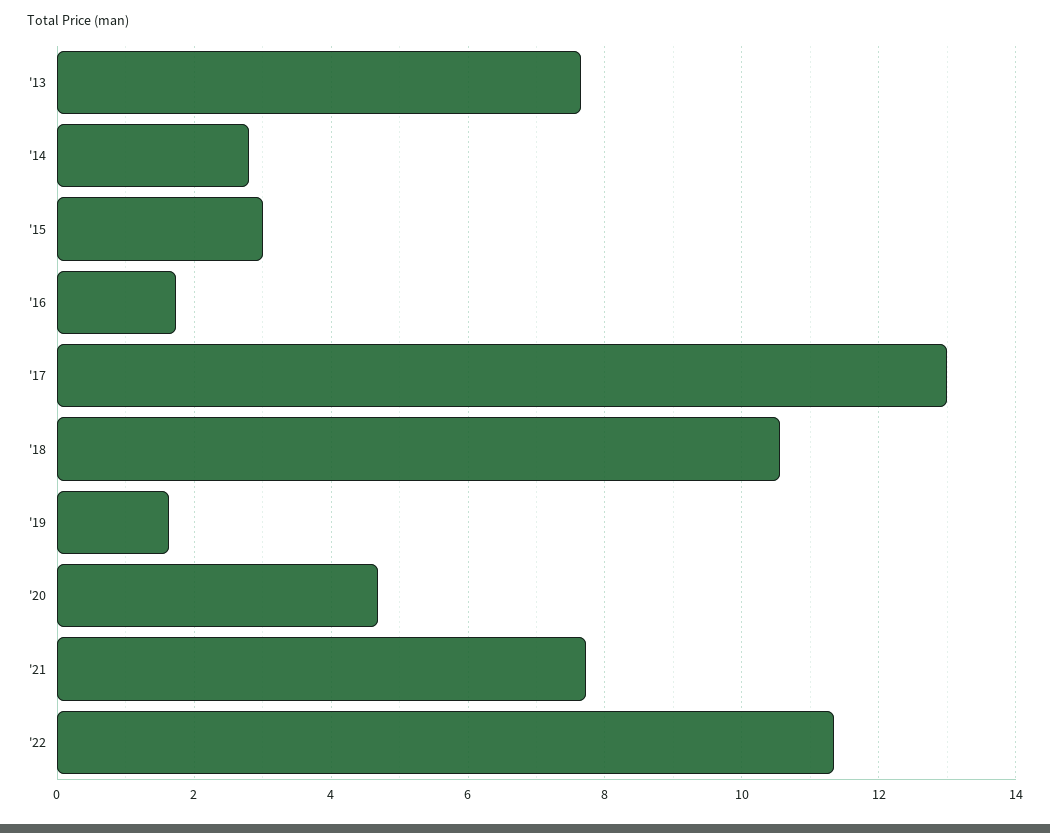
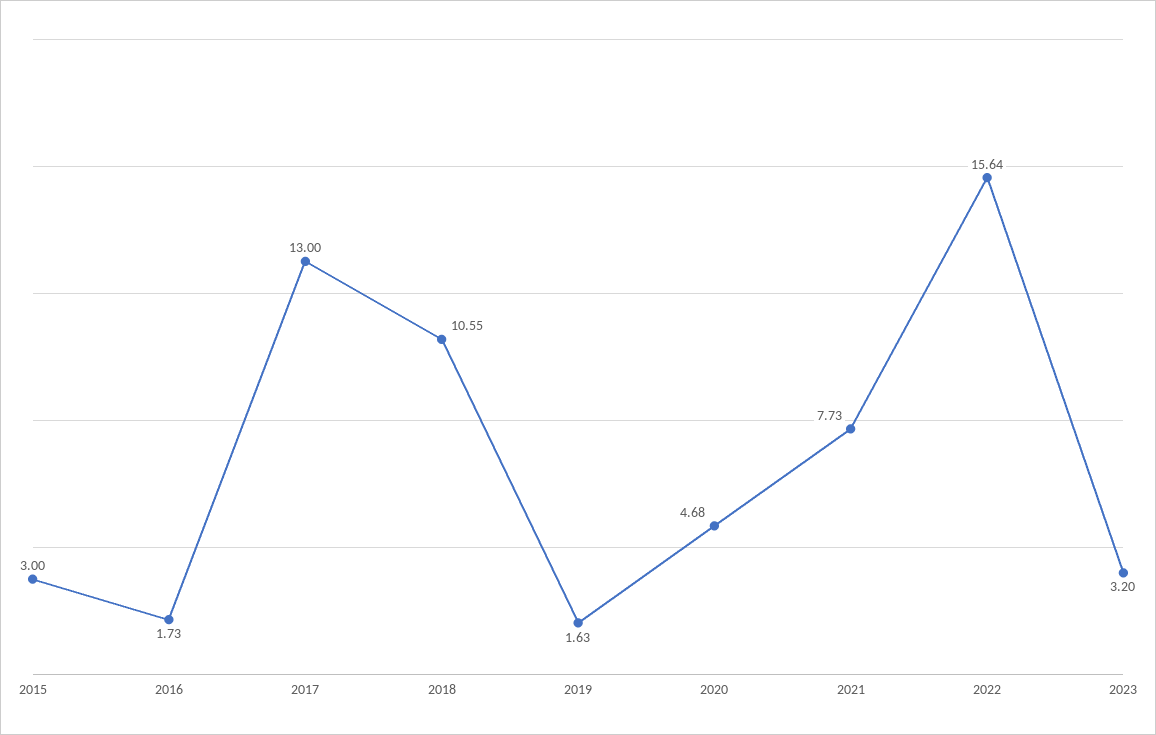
'13: 7.6 -> none
'14: 2.8 -> none
'22: 11.4 -> 15.64
2023: none -> 3.2

